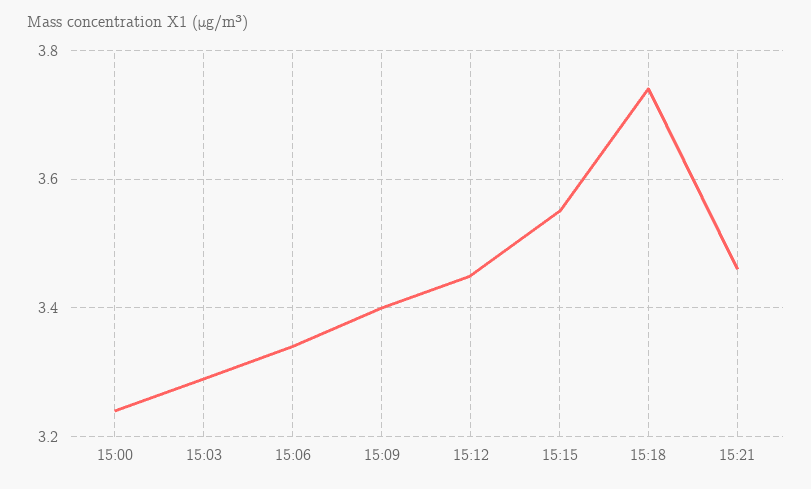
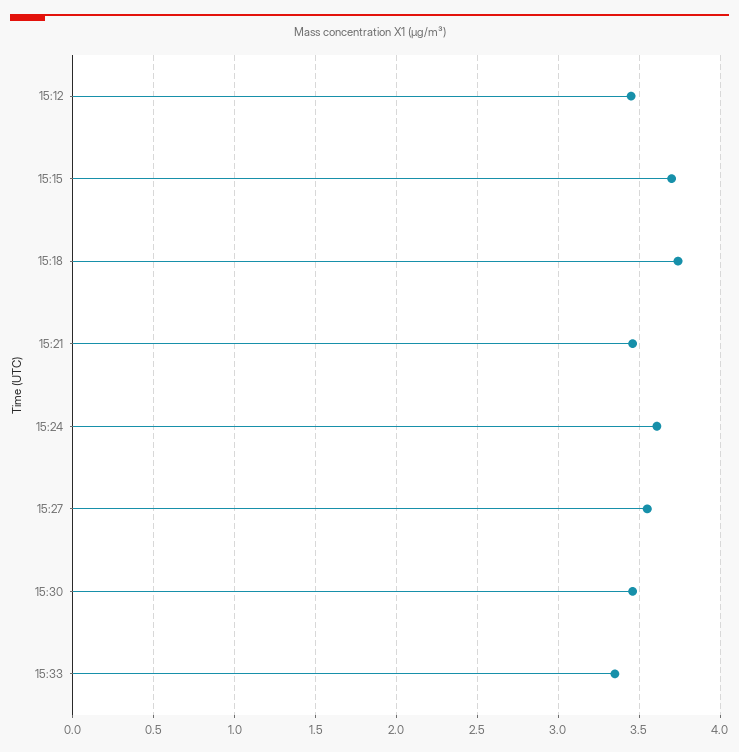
15:00: 3.25 -> none
15:03: 3.3 -> none
15:06: 3.35 -> none
15:09: 3.4 -> none
15:15: 3.55 -> 3.7
15:24: none -> 3.6
15:27: none -> 3.55
15:30: none -> 3.45
15:33: none -> 3.35

